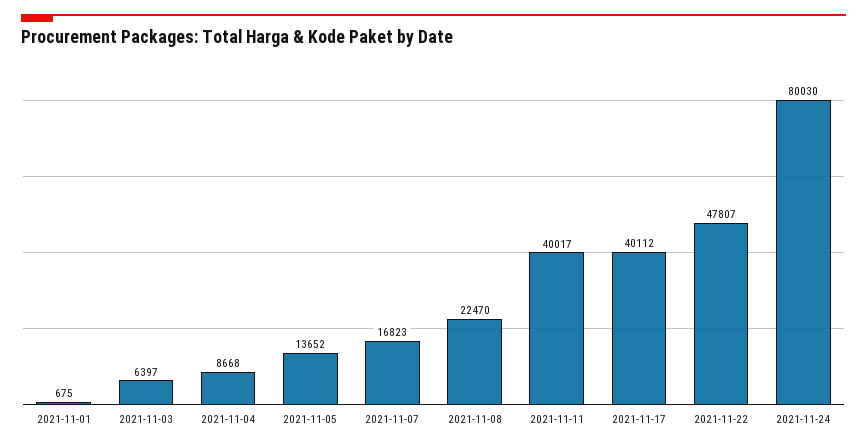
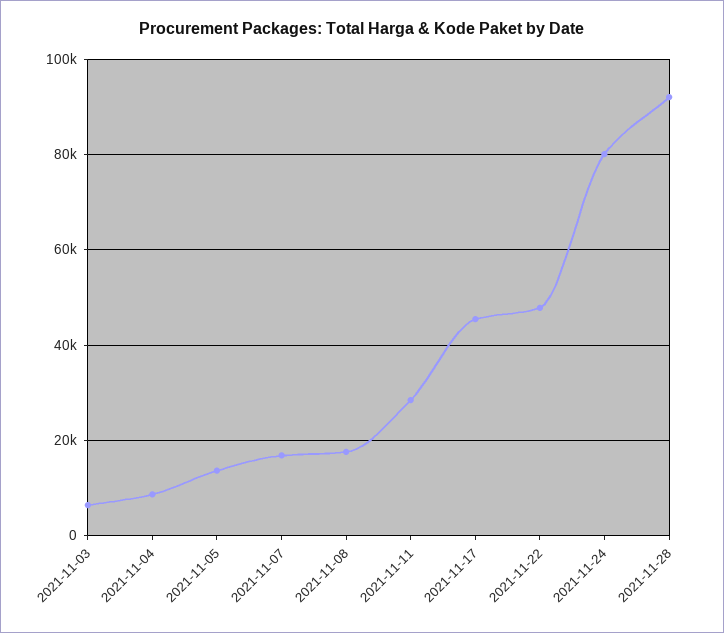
2021-11-01: 675 -> none
2021-11-08: 22470 -> 18000
2021-11-11: 40017 -> 28000
2021-11-17: 40112 -> 46000
2021-11-28: none -> 92000

